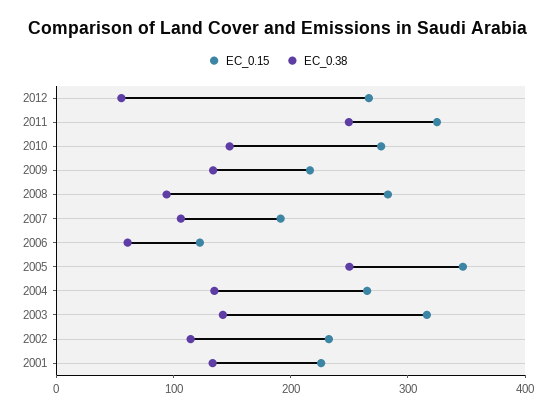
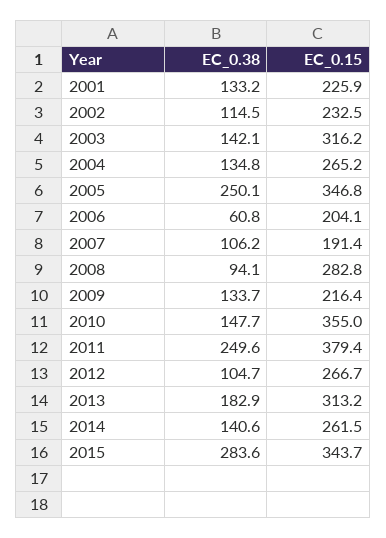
EC_0.38, 2012: 60 -> 104.7
EC_0.15, 2011: 320 -> 379.4
EC_0.15, 2010: 280 -> 355
EC_0.15, 2006: 120 -> 204.1
EC_0.38, 2013: none -> 182.9
EC_0.15, 2013: none -> 313.2
EC_0.38, 2014: none -> 140.6
EC_0.15, 2014: none -> 261.5
EC_0.38, 2015: none -> 283.6
EC_0.15, 2015: none -> 343.7

